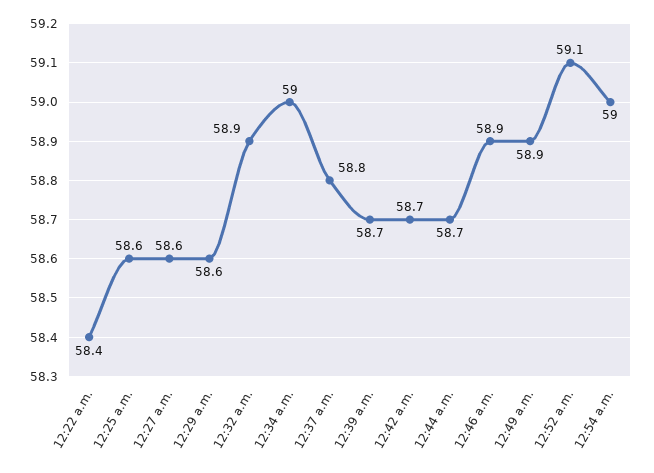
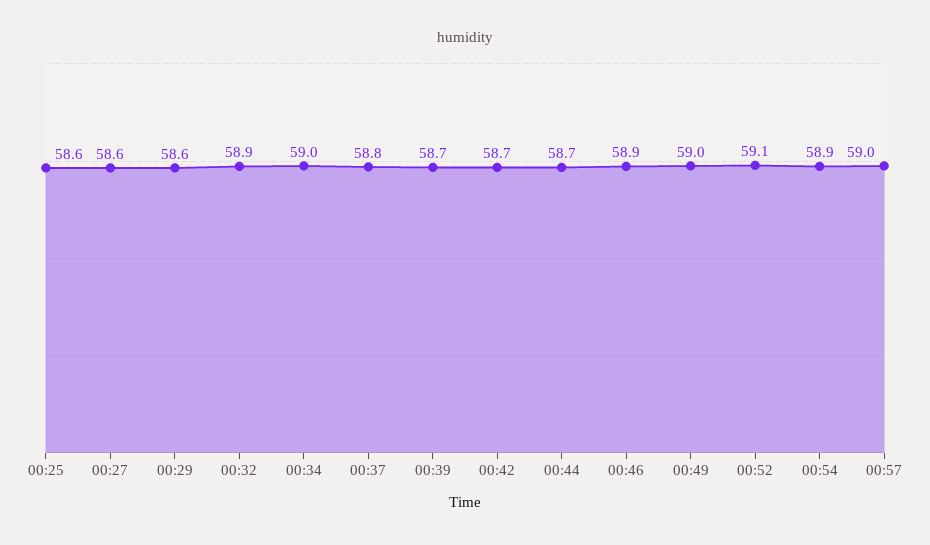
12:22 a.m.: 58.4 -> none
12:49 a.m.: 58.9 -> 59
12:54 a.m.: 59 -> 58.9
00:57: none -> 59

